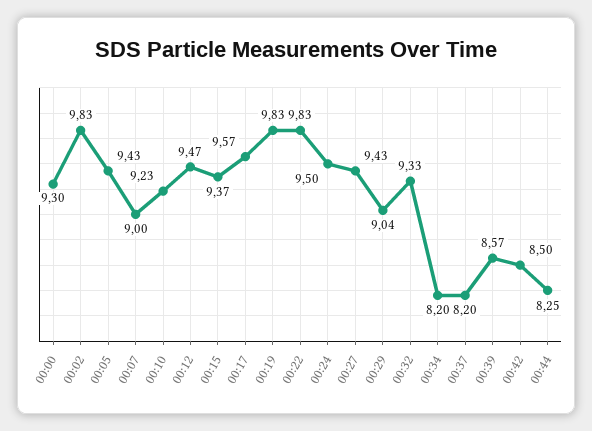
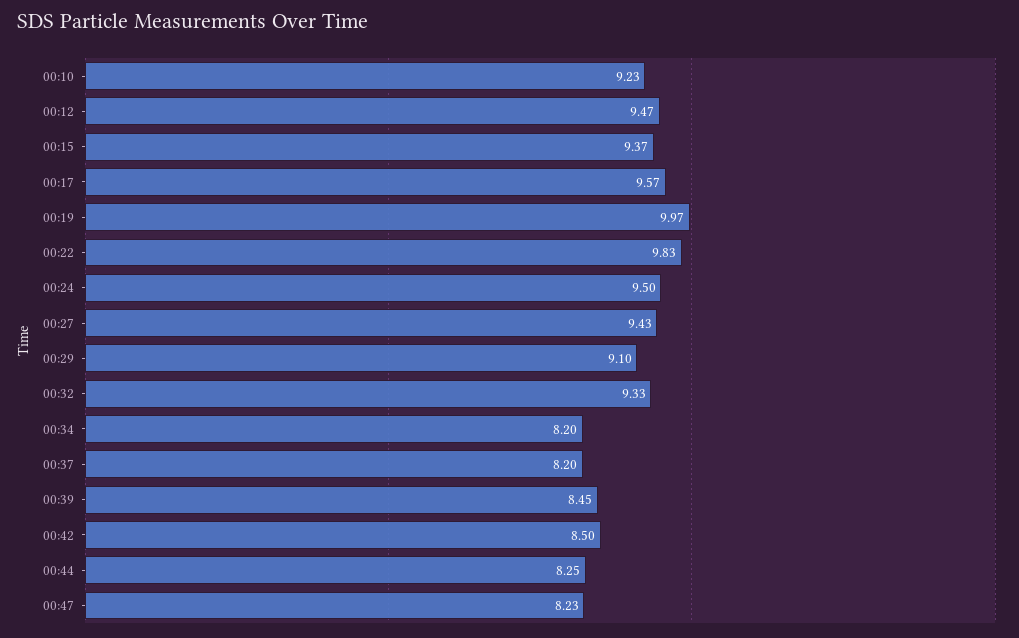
00:00: 9.3 -> none
00:02: 9.83 -> none
00:05: 9.43 -> none
00:07: 9 -> none
00:19: 9.83 -> 9.97
00:29: 9.04 -> 9.1
00:39: 8.57 -> 8.45
00:47: none -> 8.23

